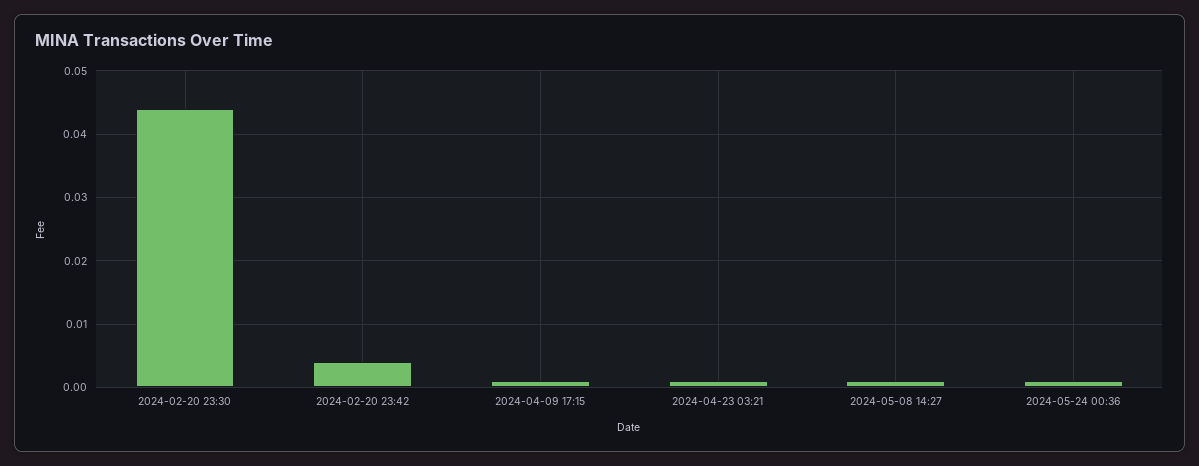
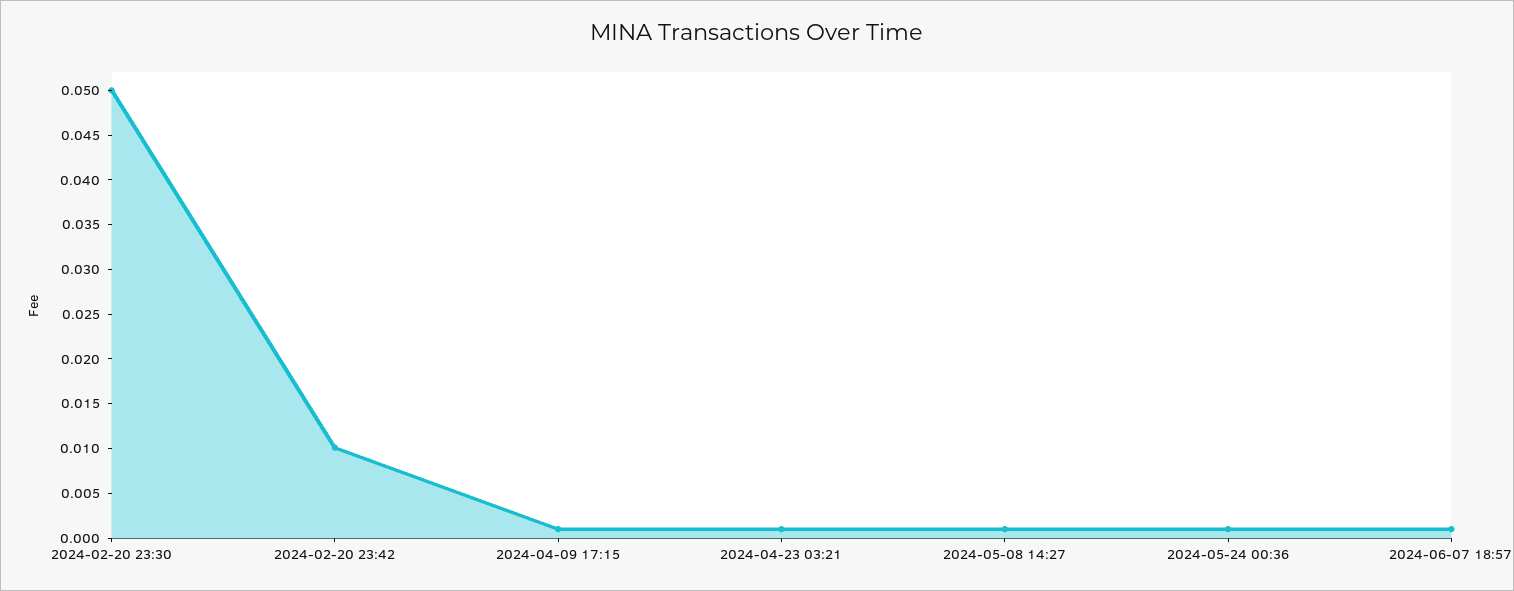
2024-02-20 23:30: 0.044 -> 0.05
2024-02-20 23:42: 0.004 -> 0.01
2024-06-07 18:57: none -> 0.001

